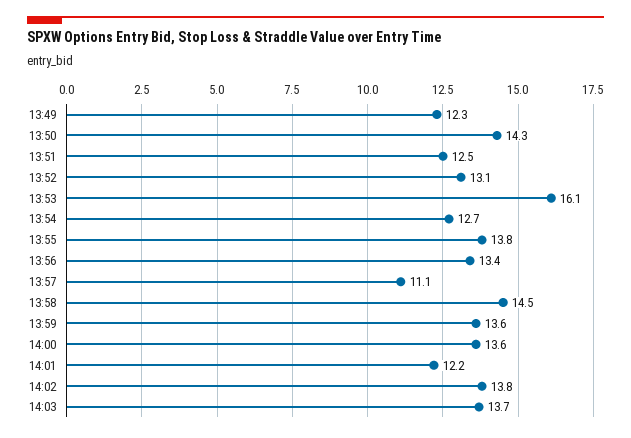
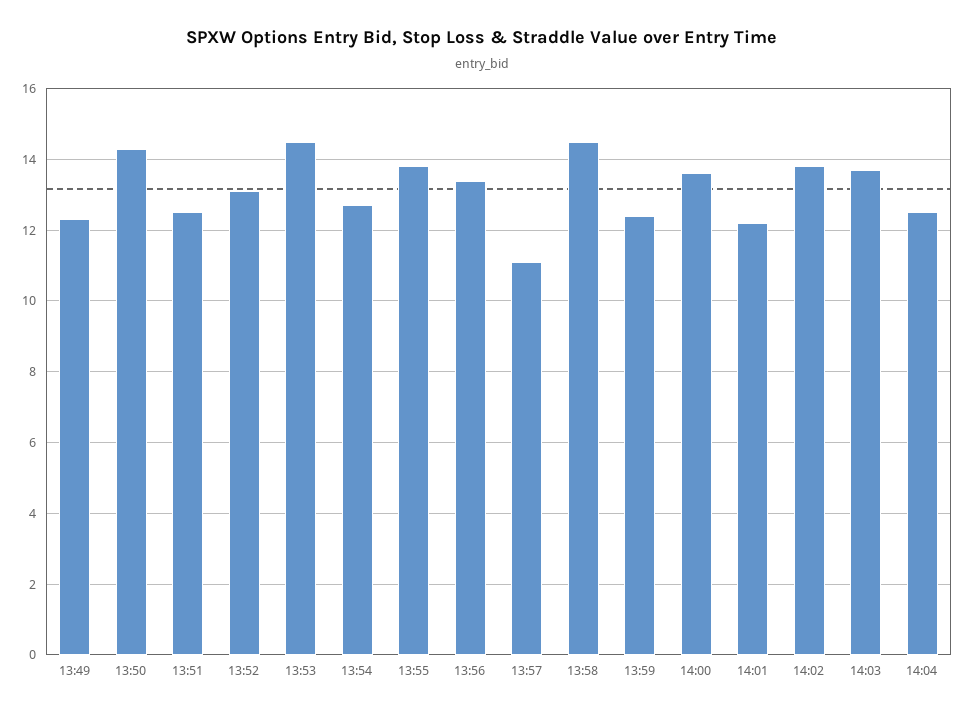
13:53: 16.1 -> 14.5
13:59: 13.6 -> 12.5
14:04: none -> 12.5

